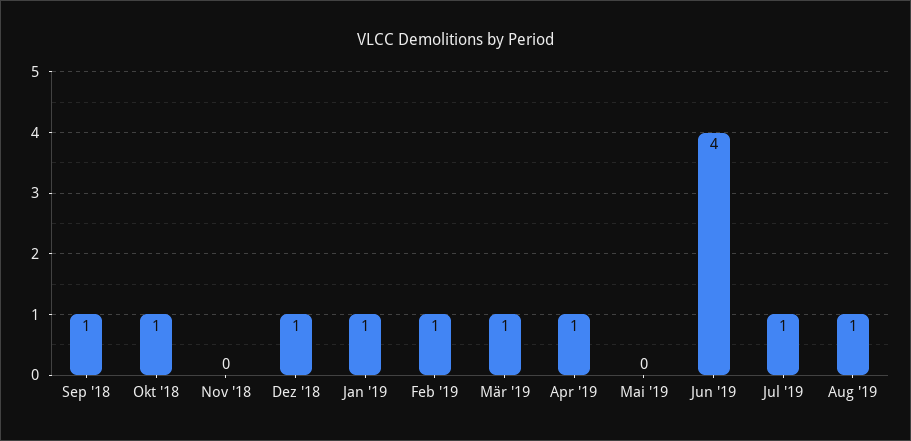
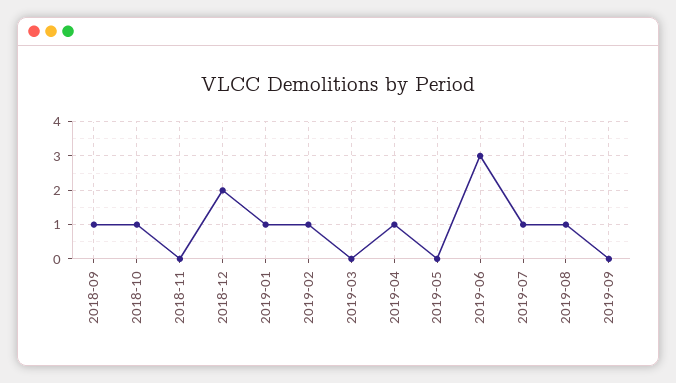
Dez '18: 1 -> 2
Mär '19: 1 -> 0
Jun '19: 4 -> 3
2019-09: none -> 0

